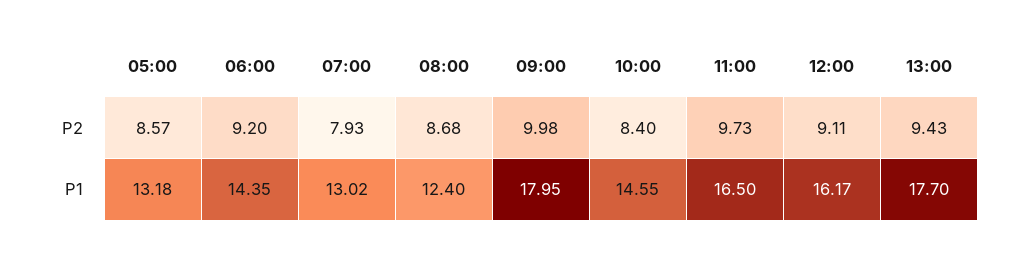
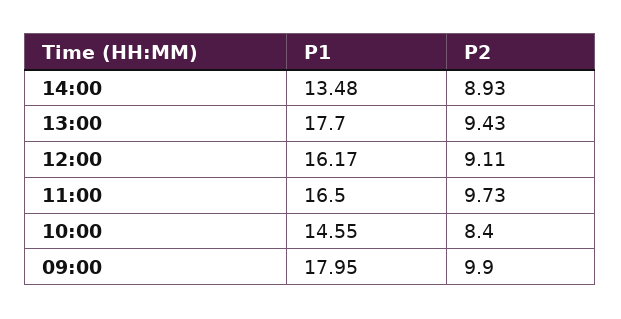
05:00, P2: 8.57 -> none
06:00, P2: 9.2 -> none
07:00, P2: 7.93 -> none
08:00, P2: 8.68 -> none
09:00, P2: 9.98 -> 9.9
05:00, P1: 13.18 -> none
06:00, P1: 14.35 -> none
07:00, P1: 13.02 -> none
08:00, P1: 12.4 -> none
14:00, P1: none -> 13.48
14:00, P2: none -> 8.93

